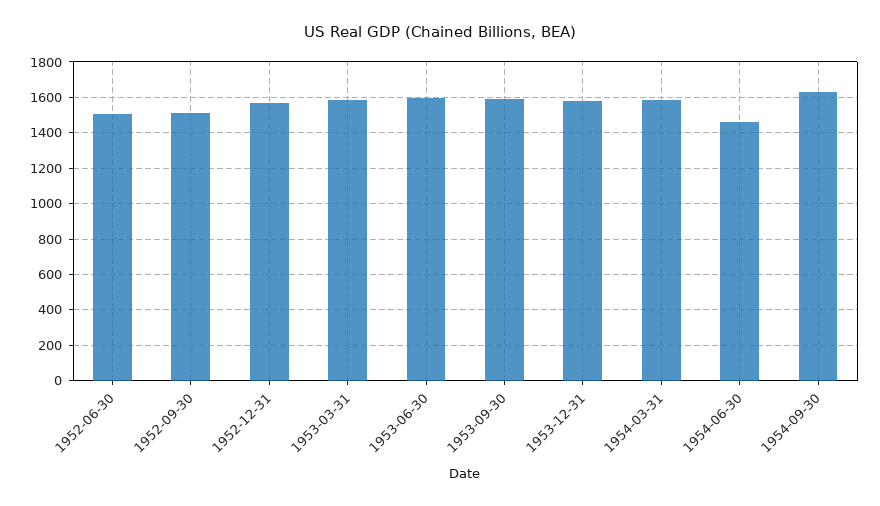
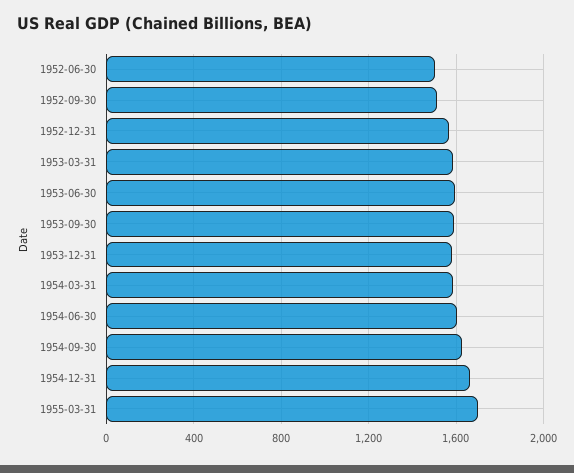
1954-06-30: 1450 -> 1600
1954-12-31: none -> 1650
1955-03-31: none -> 1700

